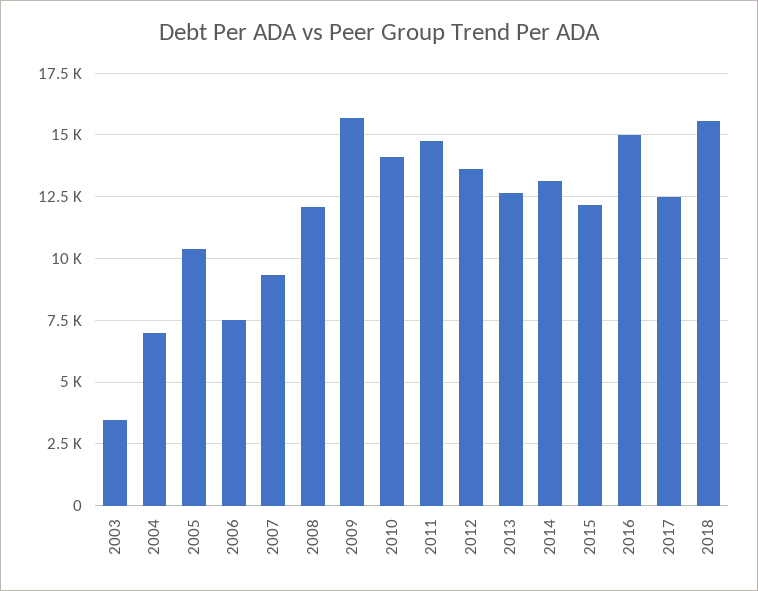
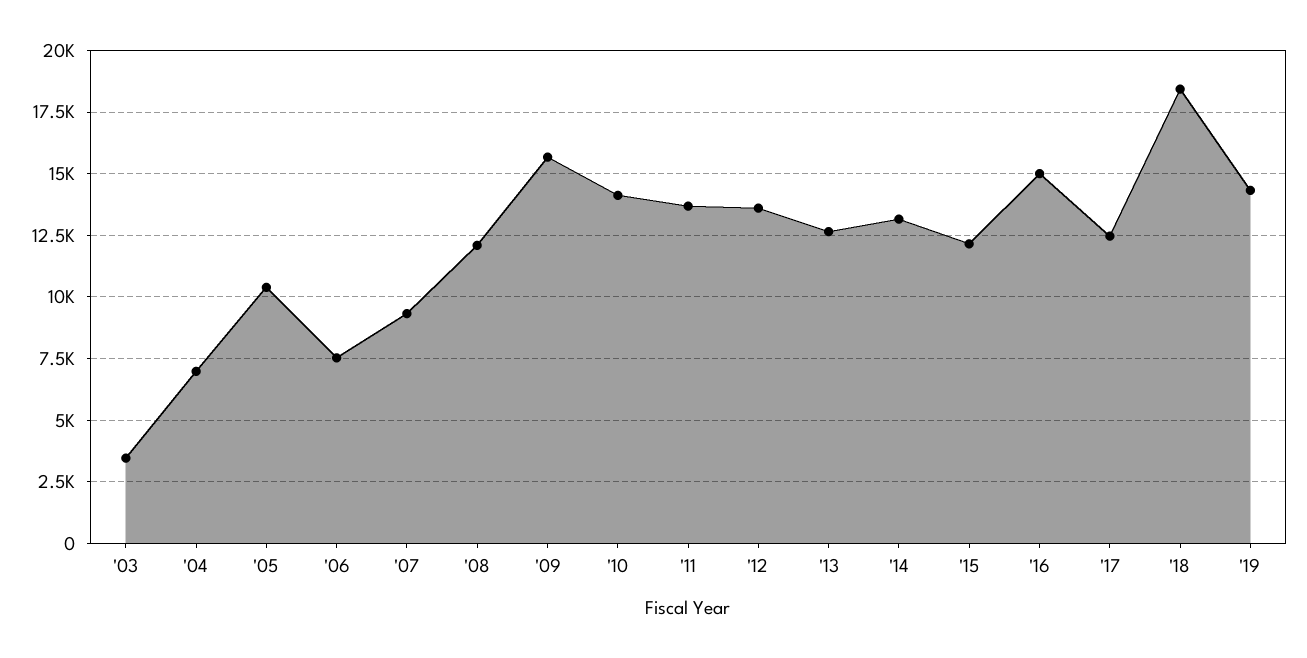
2011: 14750 -> 13750
2018: 15500 -> 18500
'19: none -> 14250

